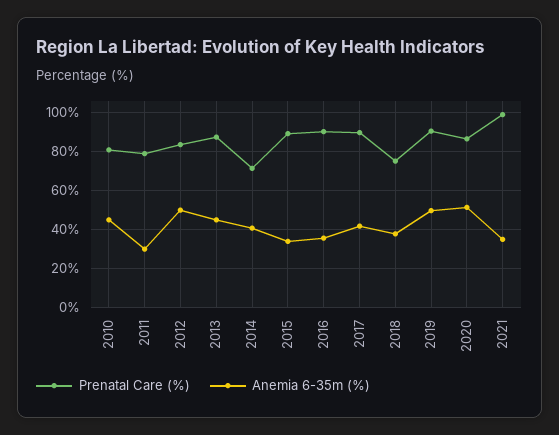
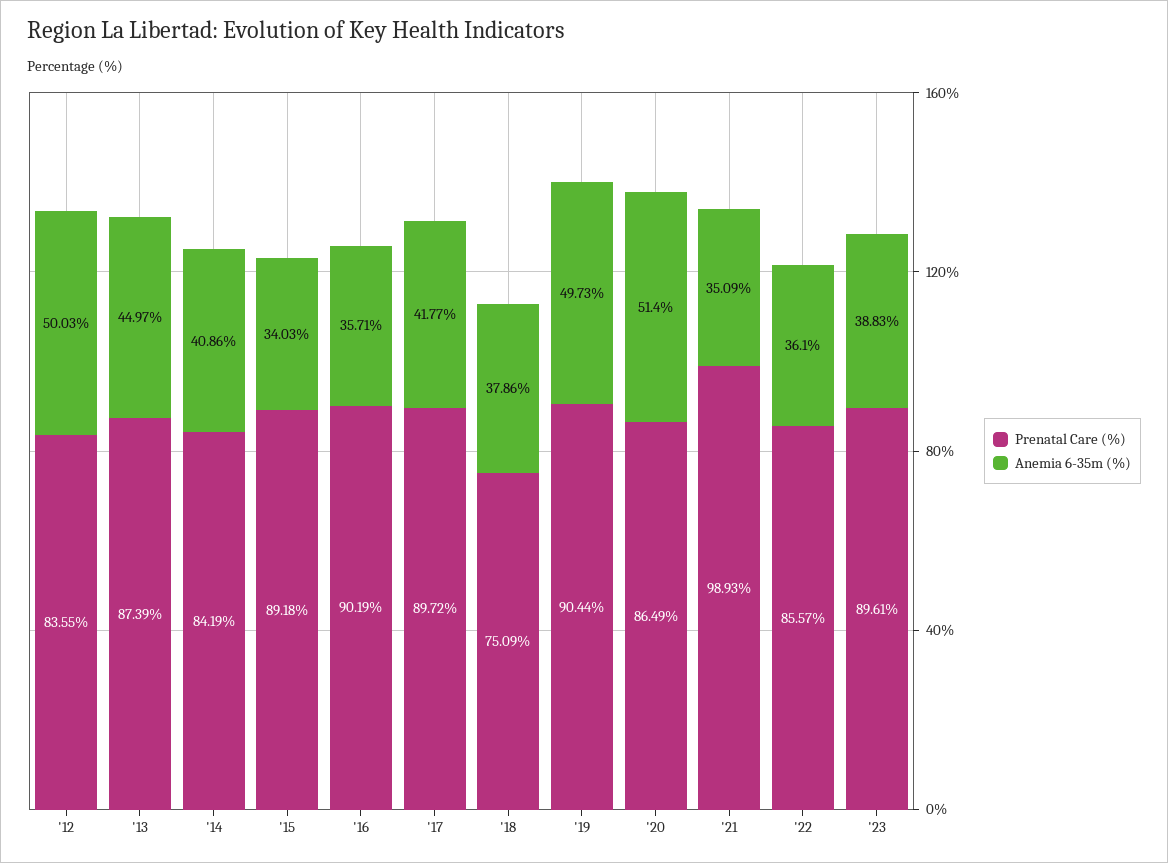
Prenatal Care (%), 2010: 80 -> none
Anemia 6-35m (%), 2010: 45 -> none
Prenatal Care (%), 2011: 80 -> none
Anemia 6-35m (%), 2011: 30 -> none
Prenatal Care (%), 2014: 70 -> 84.19
Prenatal Care (%), '22: none -> 85.57
Anemia 6-35m (%), '22: none -> 36.1
Prenatal Care (%), '23: none -> 89.61
Anemia 6-35m (%), '23: none -> 38.83

